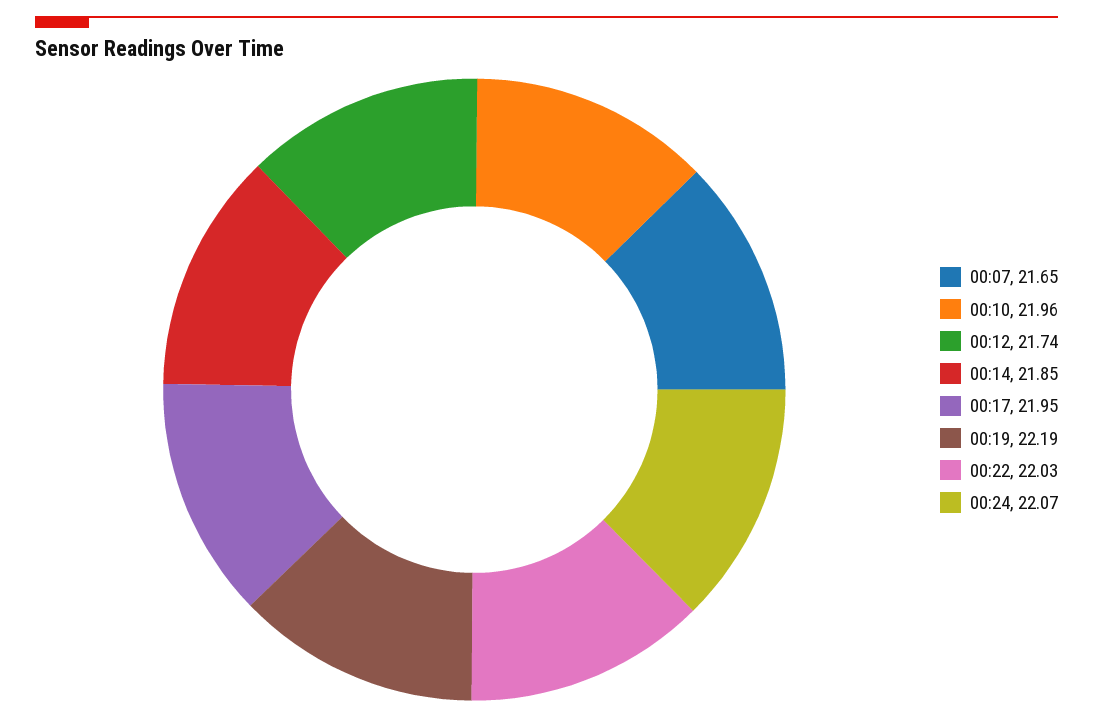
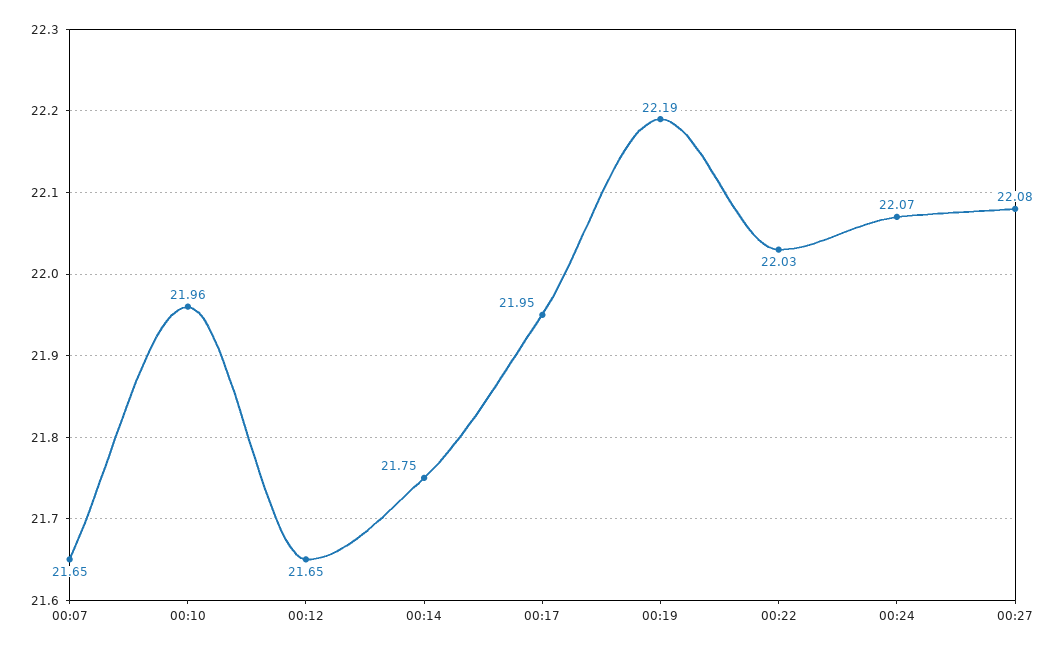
00:12: 21.74 -> 21.65
00:14: 21.85 -> 21.75
00:27: none -> 22.08

